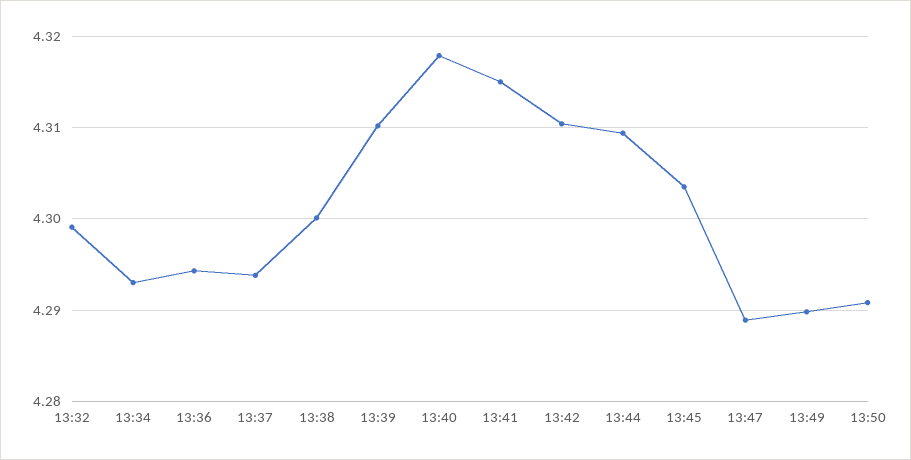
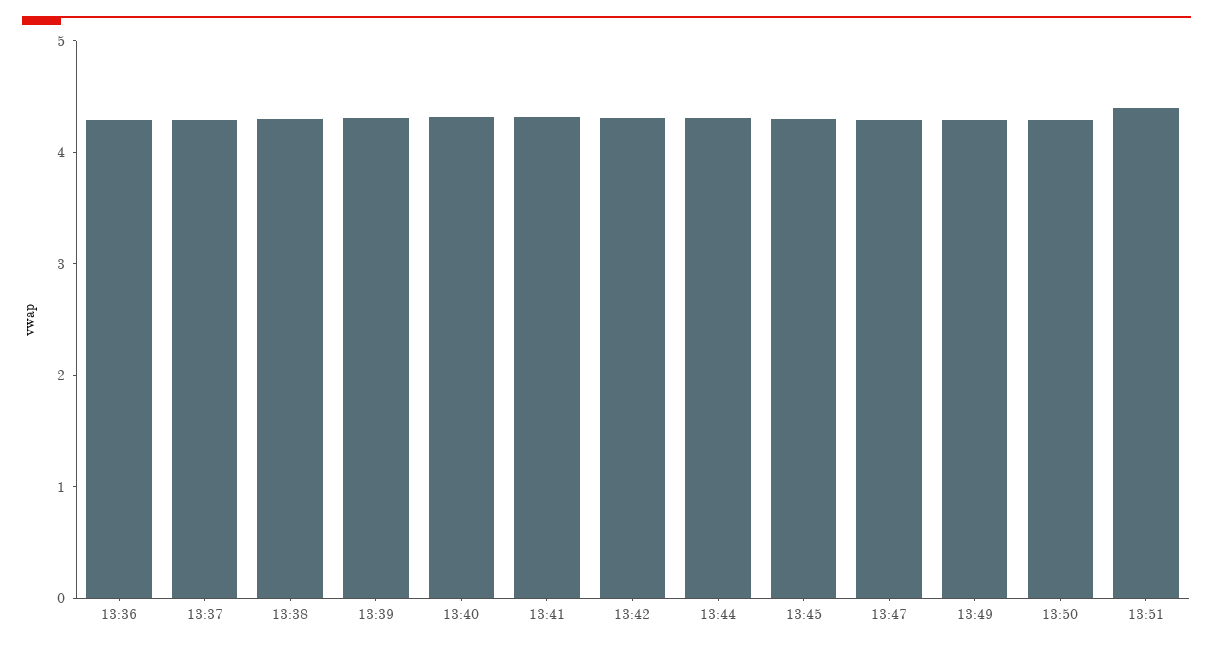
13:32: 4.299 -> none
13:34: 4.293 -> none
13:51: none -> 4.4

